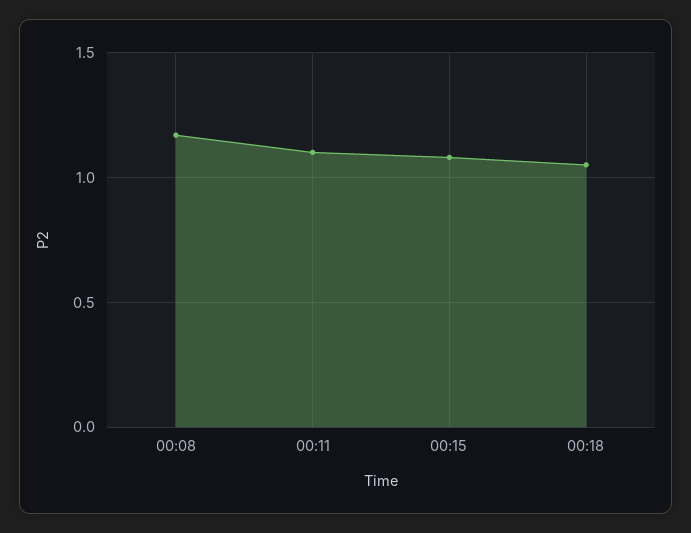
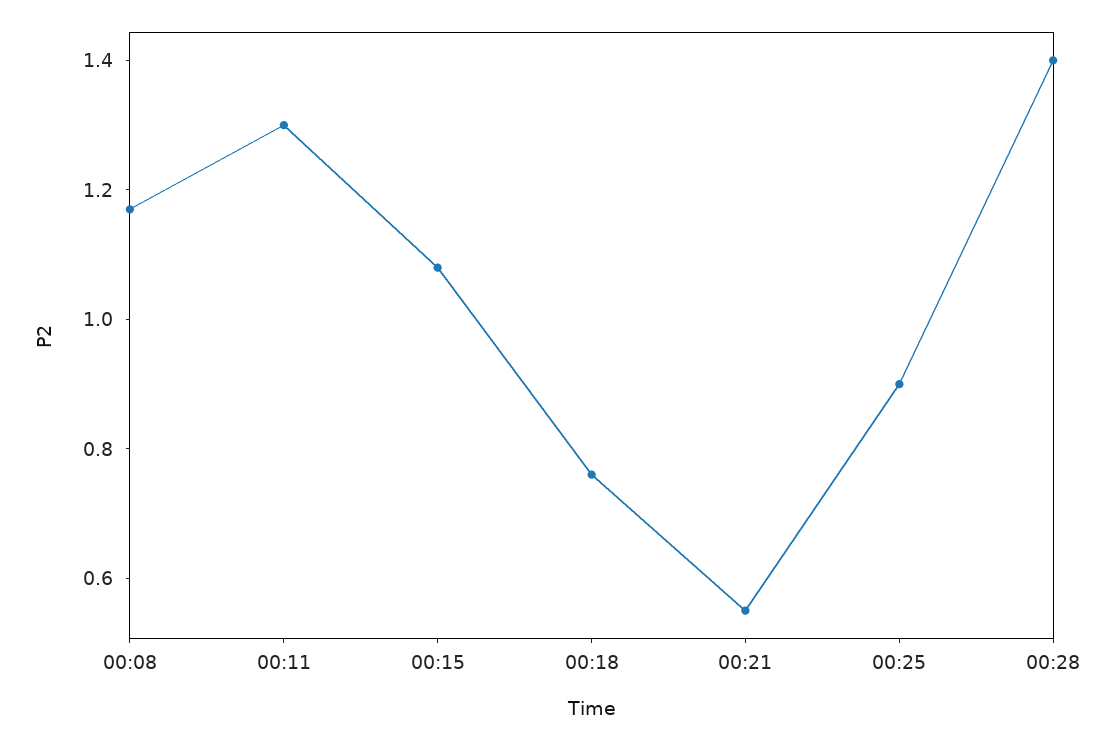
00:11: 1.1 -> 1.3
00:18: 1.05 -> 0.75
00:21: none -> 0.55
00:25: none -> 0.9
00:28: none -> 1.4

